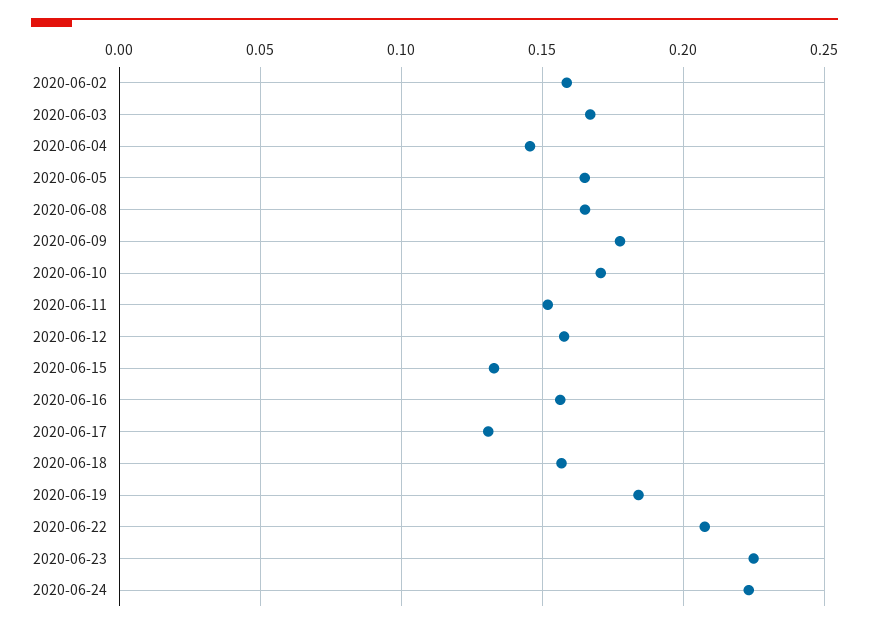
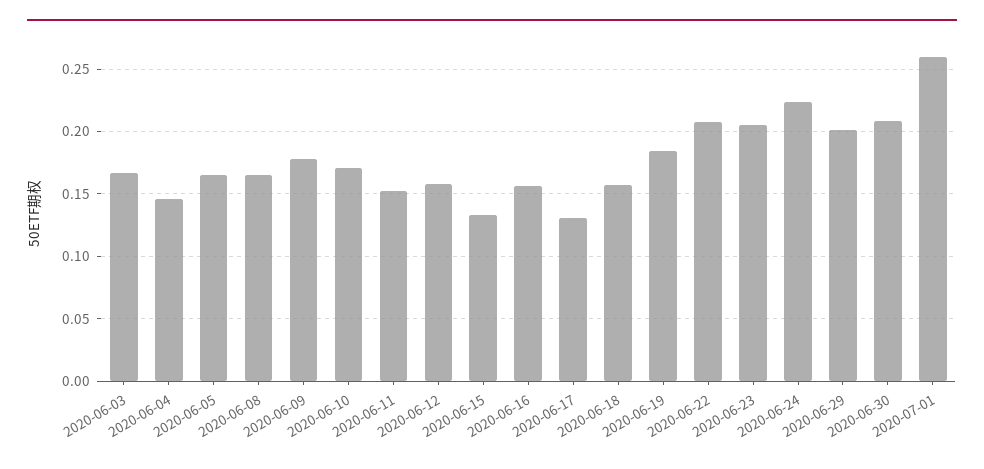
2020-06-02: 0.16 -> none
2020-06-23: 0.225 -> 0.205
2020-06-29: none -> 0.2
2020-06-30: none -> 0.21
2020-07-01: none -> 0.26

